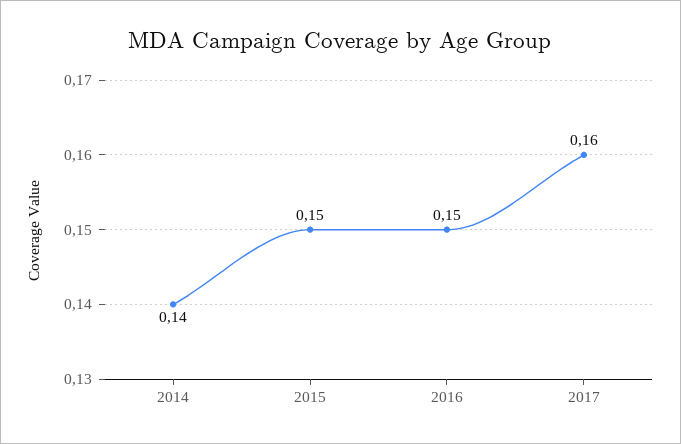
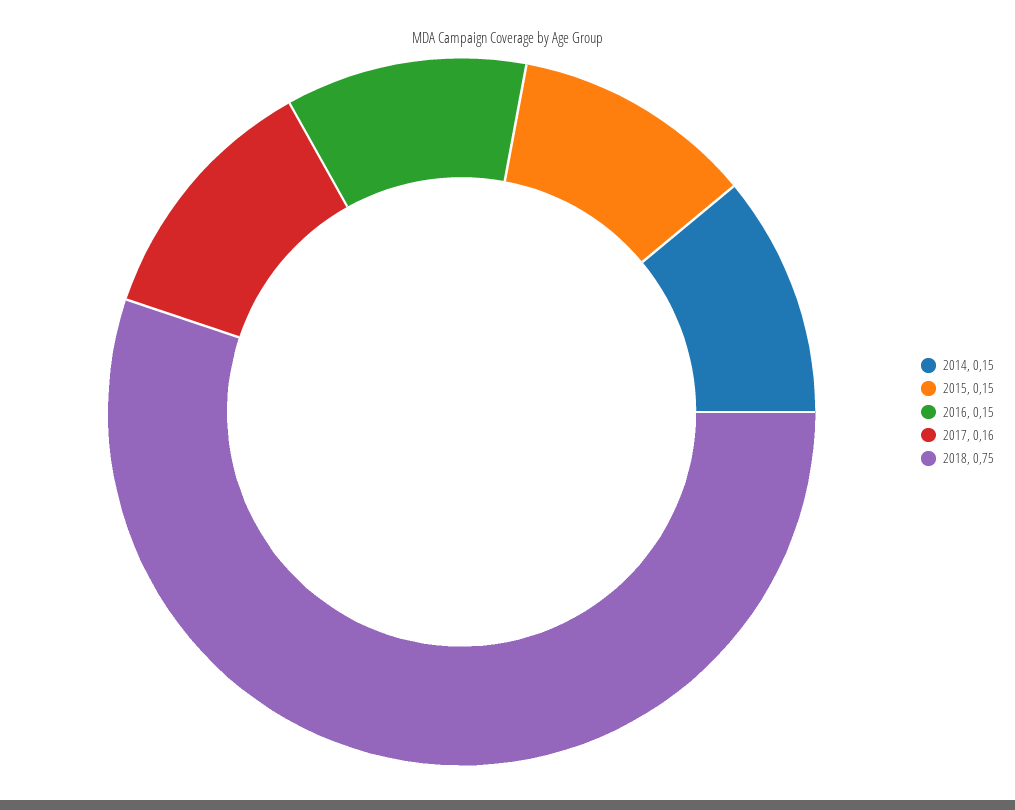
2014: 0.14 -> 0.15
2018: none -> 0.75

